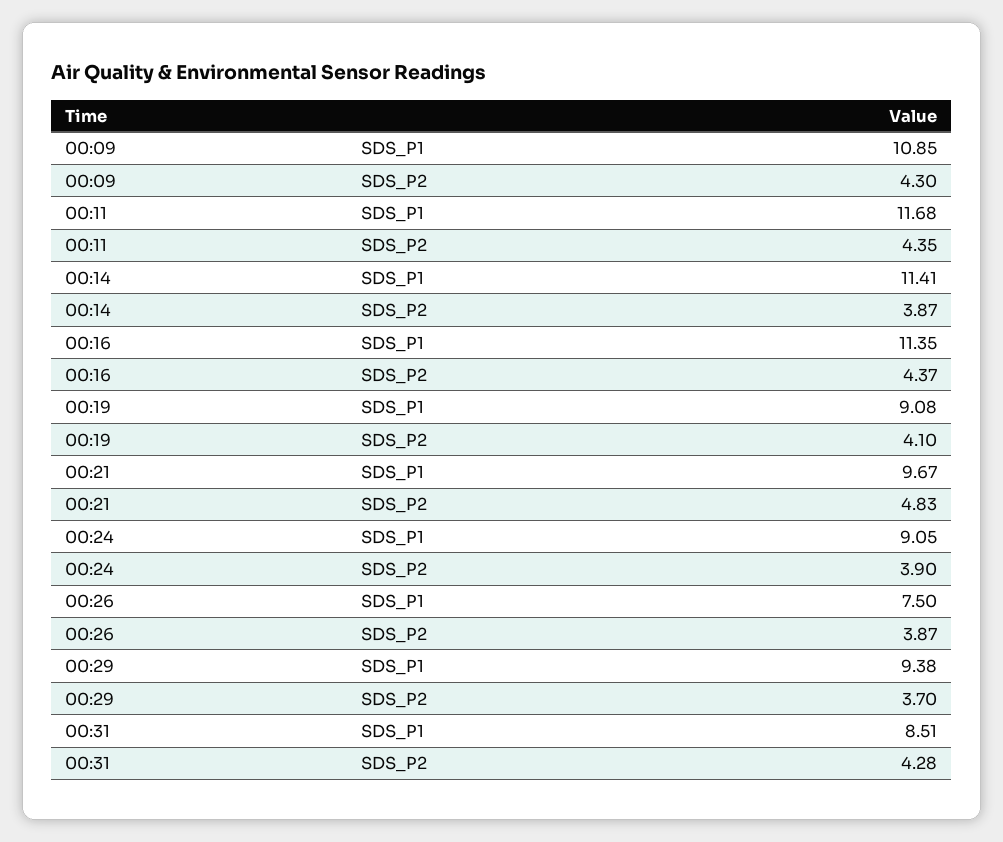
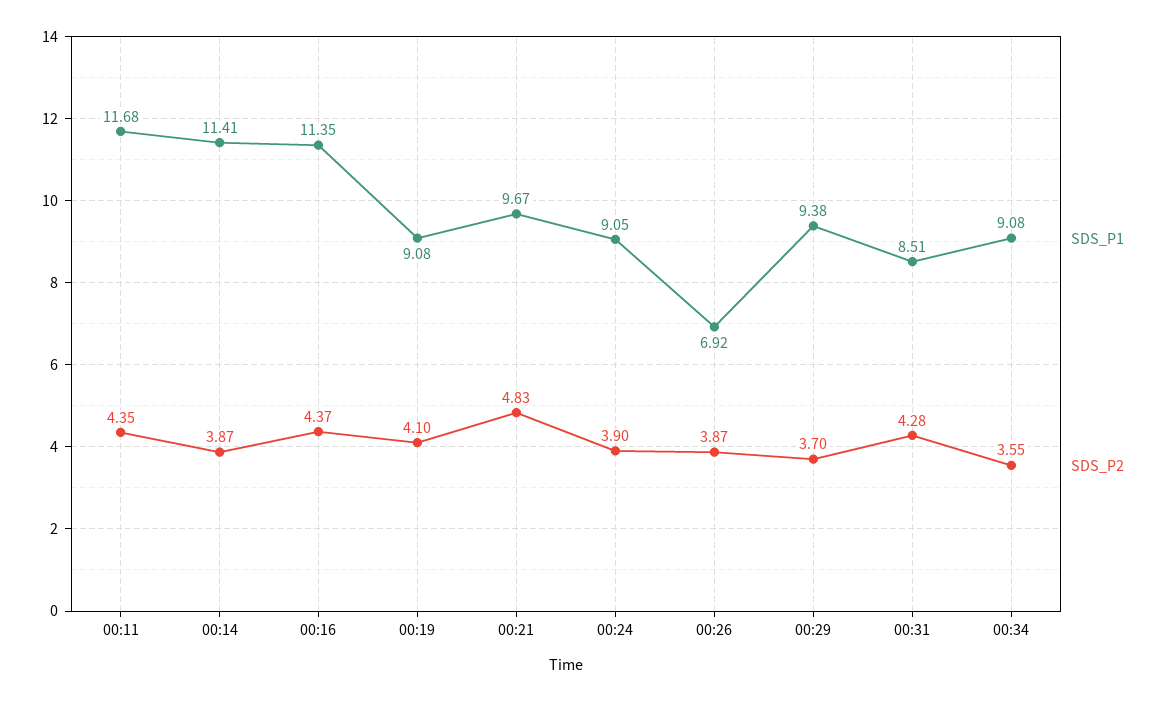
SDS_P1, 00:09: 10.85 -> none
SDS_P2, 00:09: 4.3 -> none
SDS_P1, 00:26: 7.5 -> 6.92
SDS_P1, 00:34: none -> 9.08
SDS_P2, 00:34: none -> 3.55

